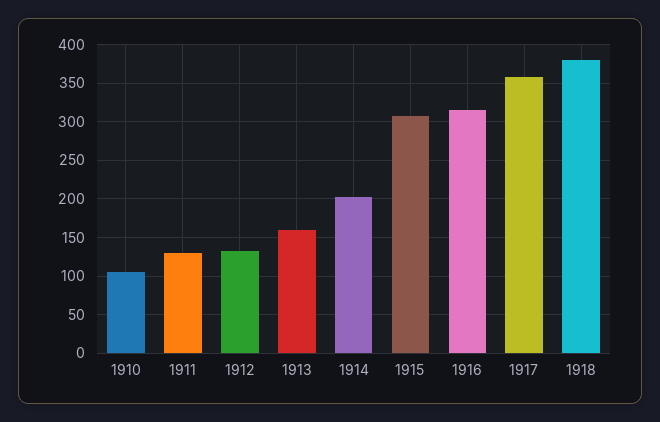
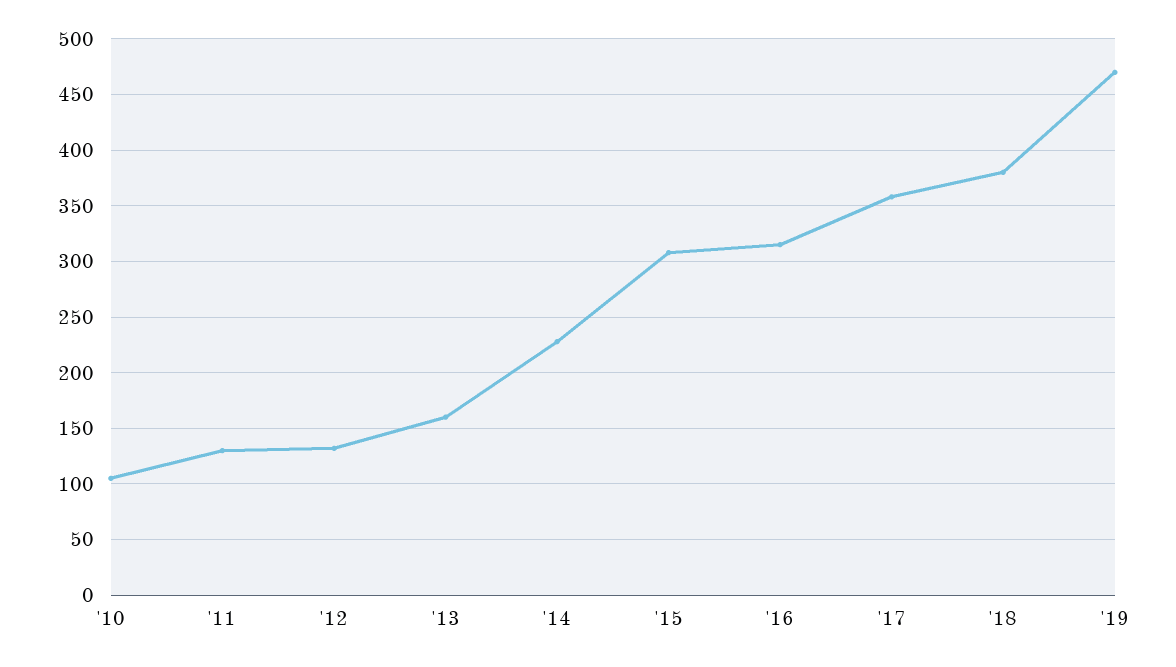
1914: 200 -> 230
'19: none -> 470

